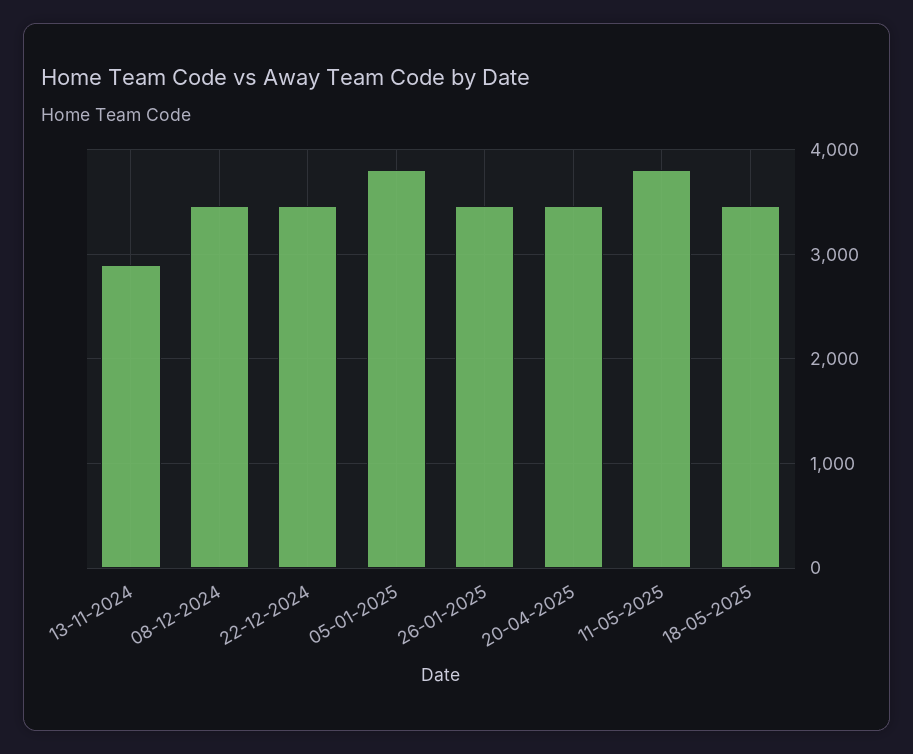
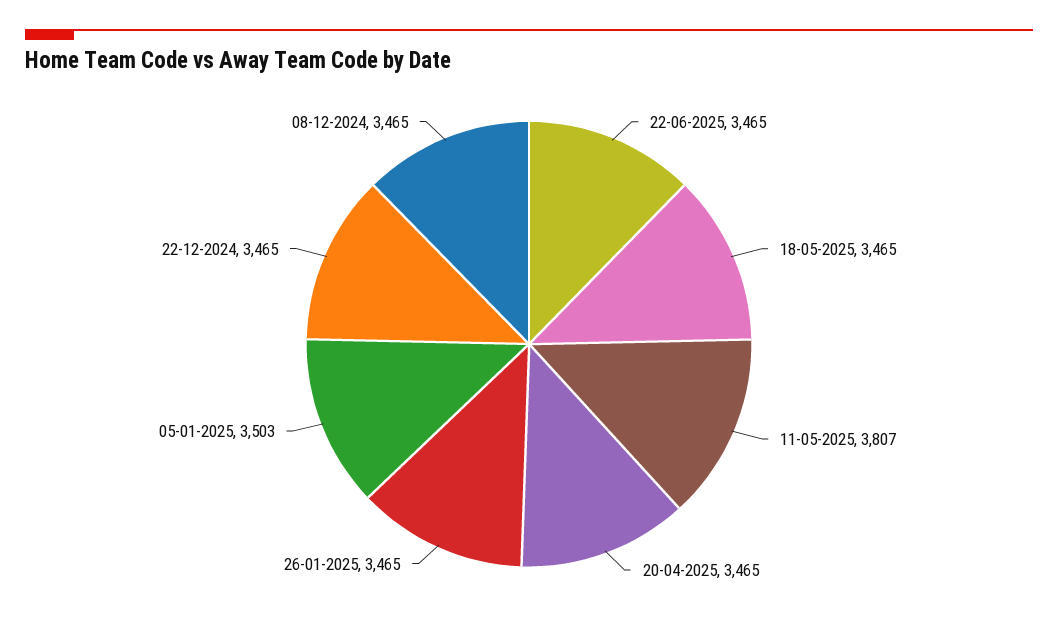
13-11-2024: 2900 -> none
05-01-2025: 3800 -> 3503
22-06-2025: none -> 3465

